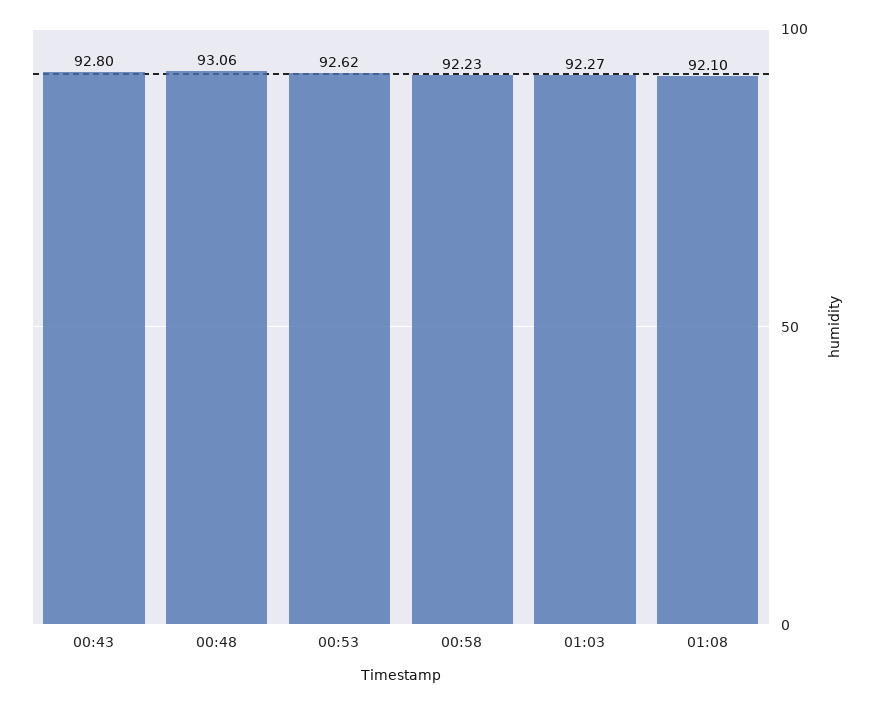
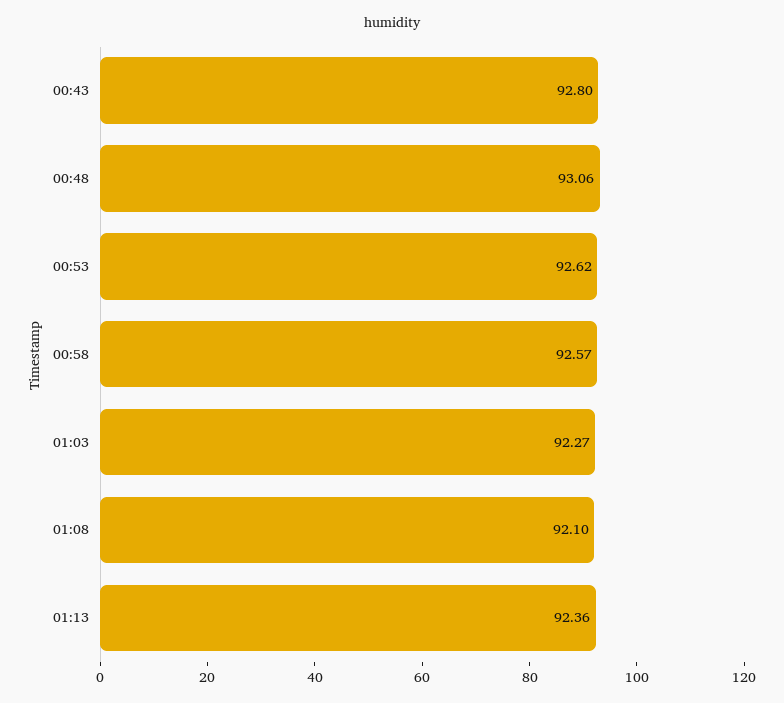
00:58: 92.23 -> 92.57
01:13: none -> 92.36

